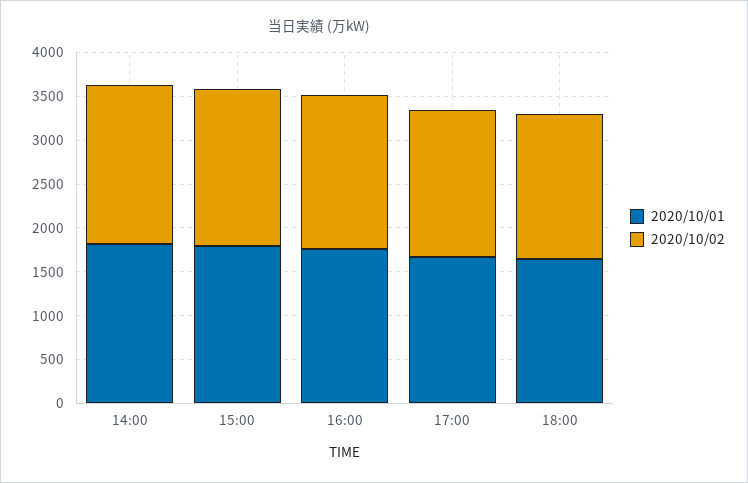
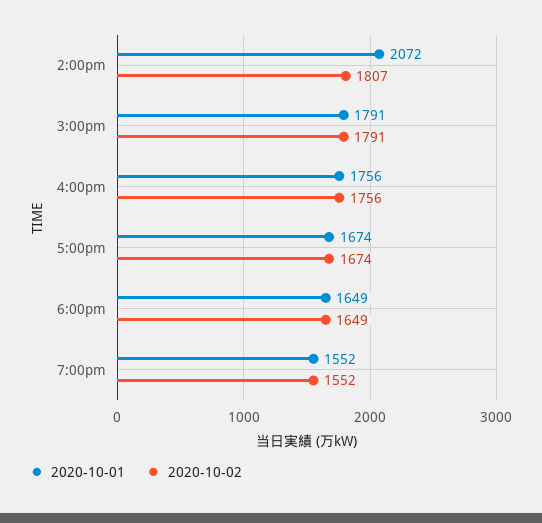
2020/10/01, 14:00: 1800 -> 2072
2020/10/01, 7:00pm: none -> 1552
2020/10/02, 7:00pm: none -> 1552

